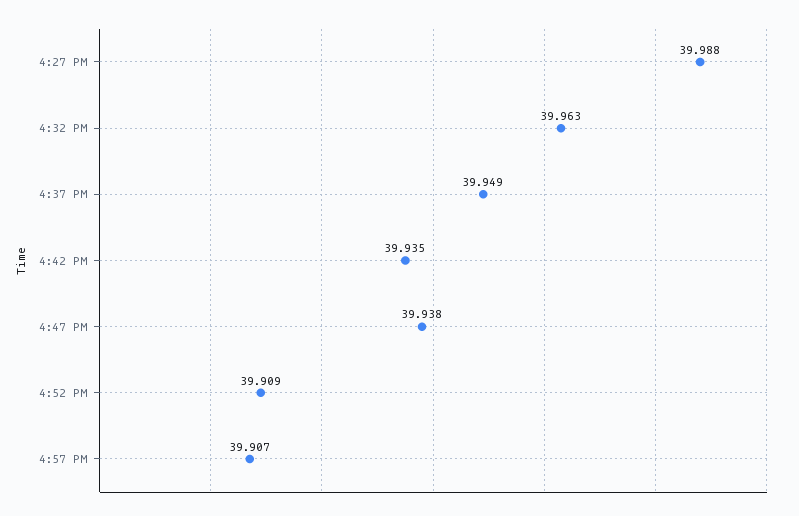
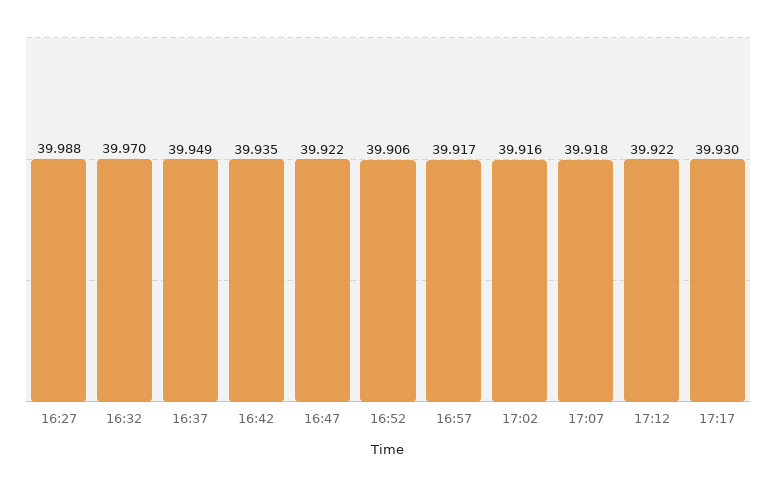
4:32 PM: 39.963 -> 39.97
4:47 PM: 39.938 -> 39.922
4:52 PM: 39.909 -> 39.906
4:57 PM: 39.907 -> 39.917
17:02: none -> 39.916
17:07: none -> 39.918
17:12: none -> 39.922
17:17: none -> 39.93

